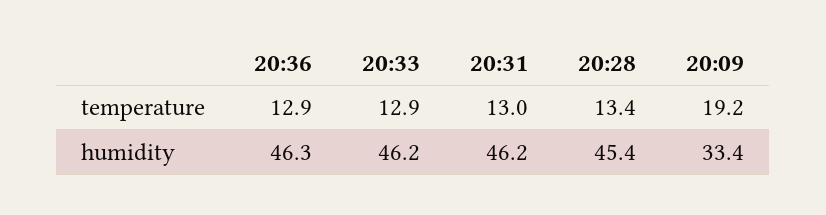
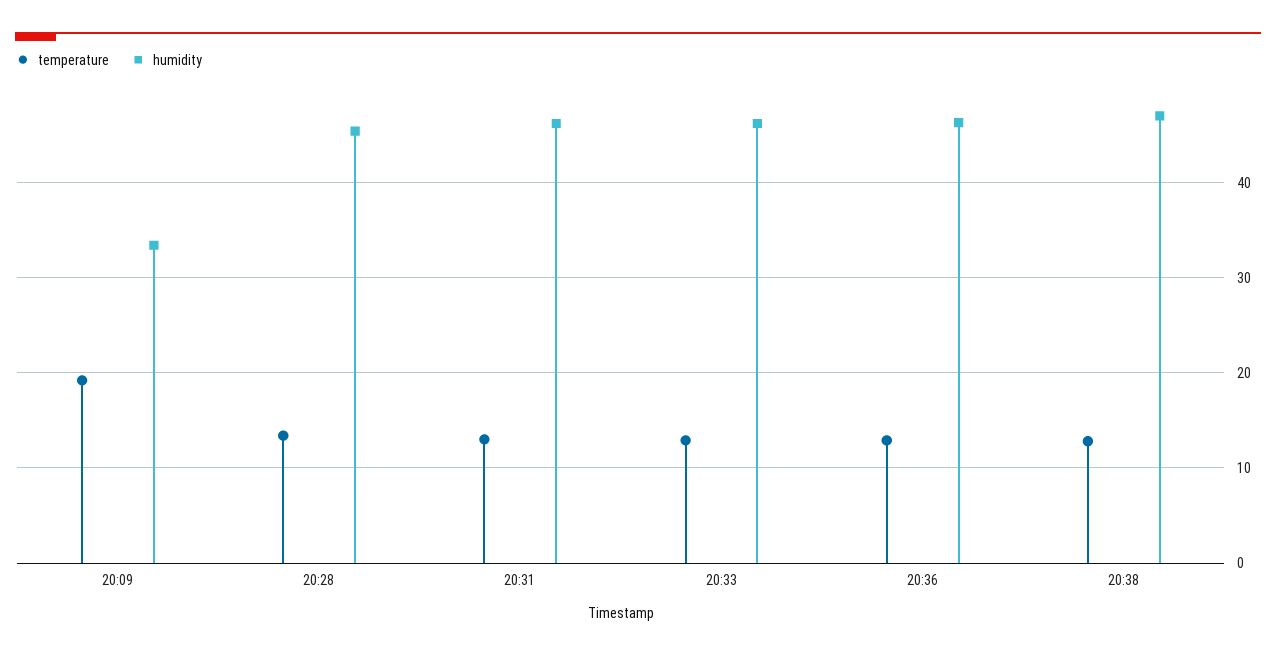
temperature, 20:38: none -> 13
humidity, 20:38: none -> 47

